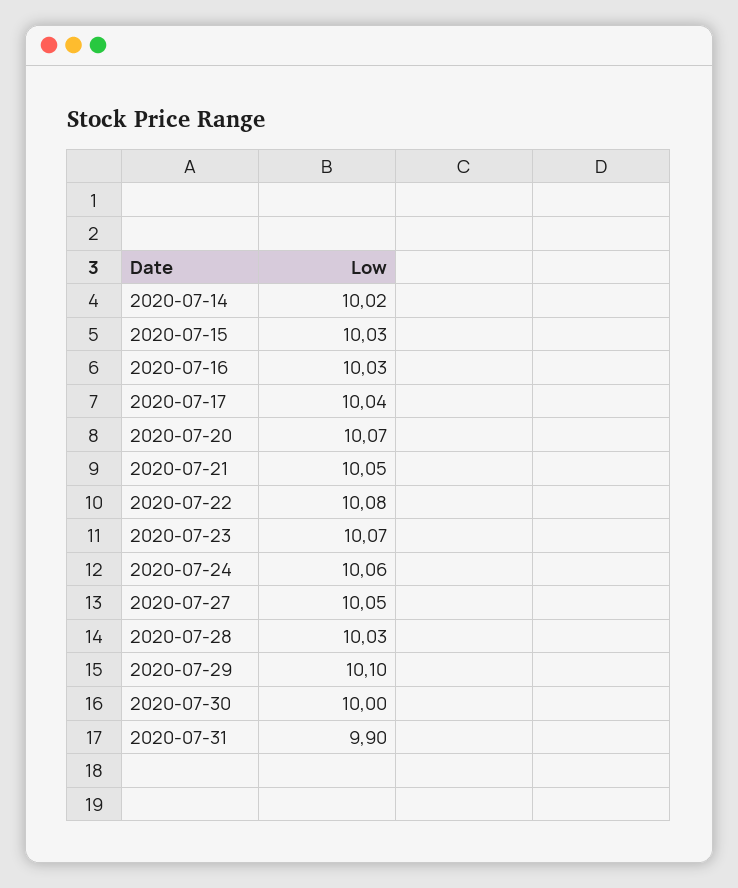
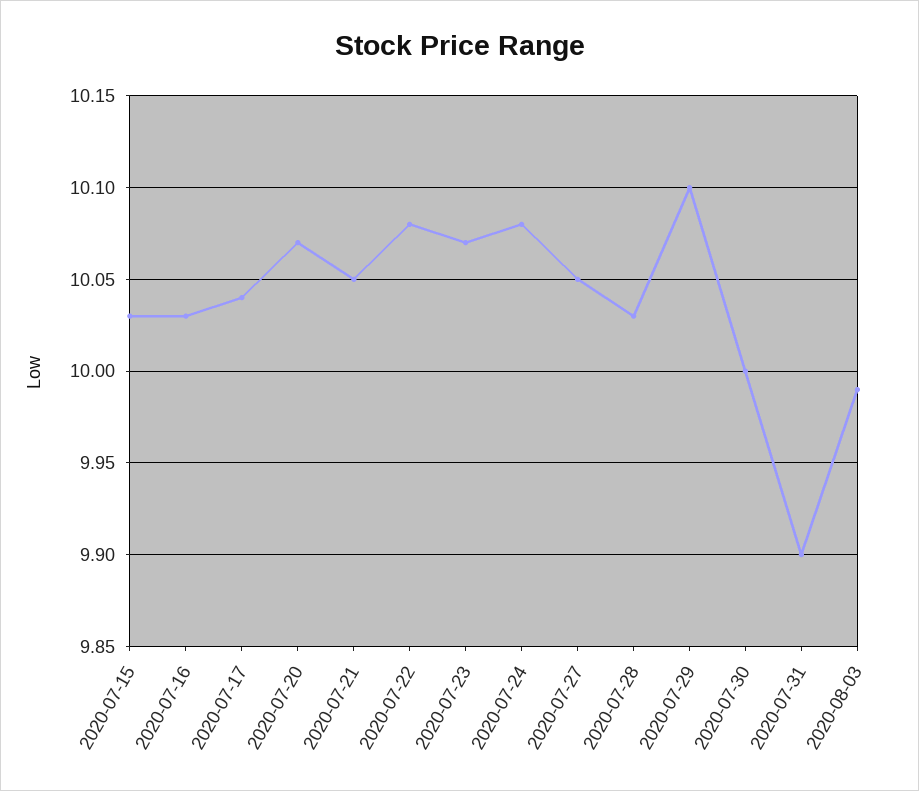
2020-07-14: 10.02 -> none
2020-07-24: 10.06 -> 10.08
2020-08-03: none -> 9.99

